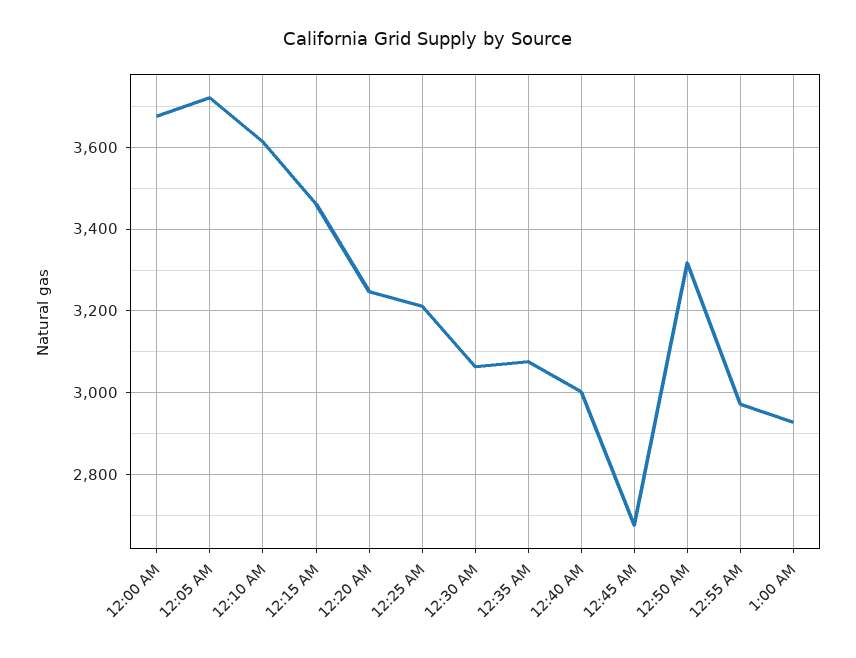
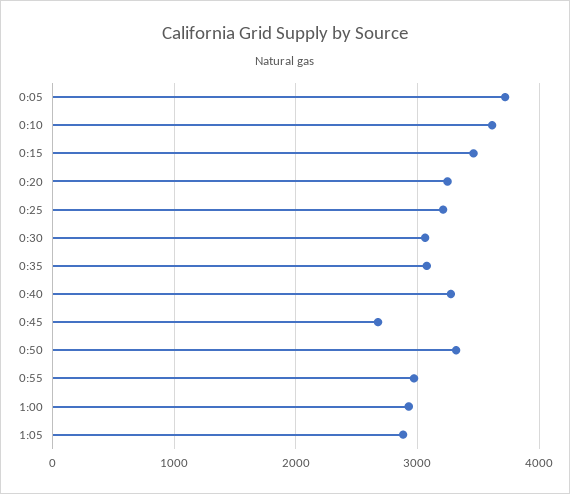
12:00 AM: 3680 -> none
12:40 AM: 3000 -> 3300
1:05: none -> 2900

